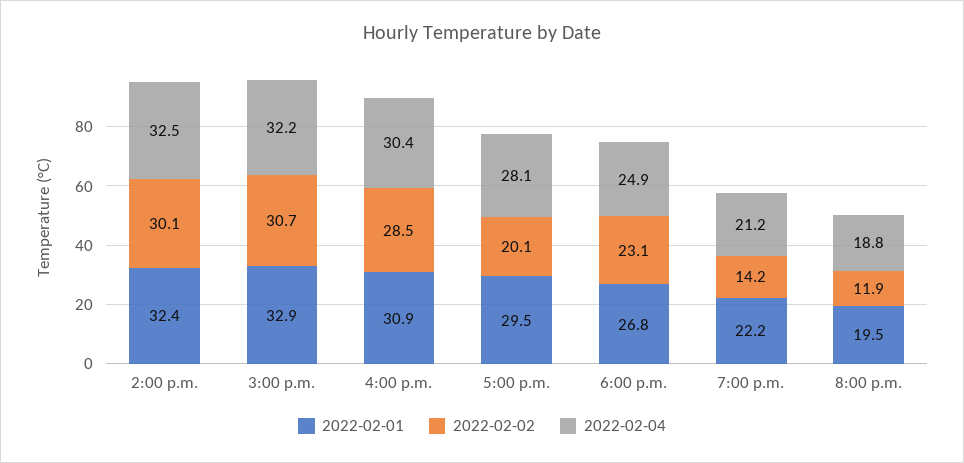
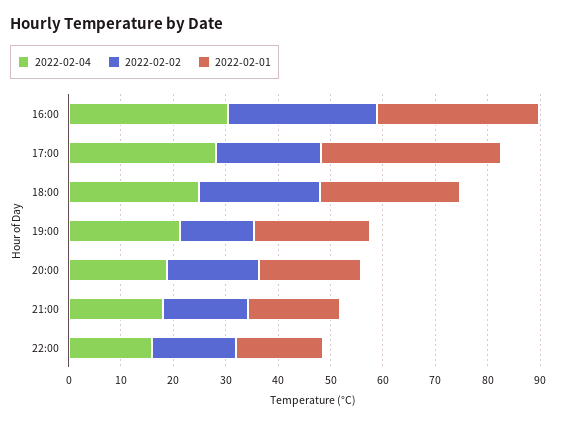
2022-02-01, 2:00 p.m.: 32.4 -> none
2022-02-02, 2:00 p.m.: 30.1 -> none
2022-02-04, 2:00 p.m.: 32.5 -> none
2022-02-01, 3:00 p.m.: 32.9 -> none
2022-02-02, 3:00 p.m.: 30.7 -> none
2022-02-04, 3:00 p.m.: 32.2 -> none
2022-02-01, 5:00 p.m.: 29.5 -> 34
2022-02-02, 8:00 p.m.: 11.9 -> 18
2022-02-04, 21:00: none -> 18
2022-02-02, 21:00: none -> 16
2022-02-01, 21:00: none -> 18
2022-02-04, 22:00: none -> 16
2022-02-02, 22:00: none -> 16
2022-02-01, 22:00: none -> 16

